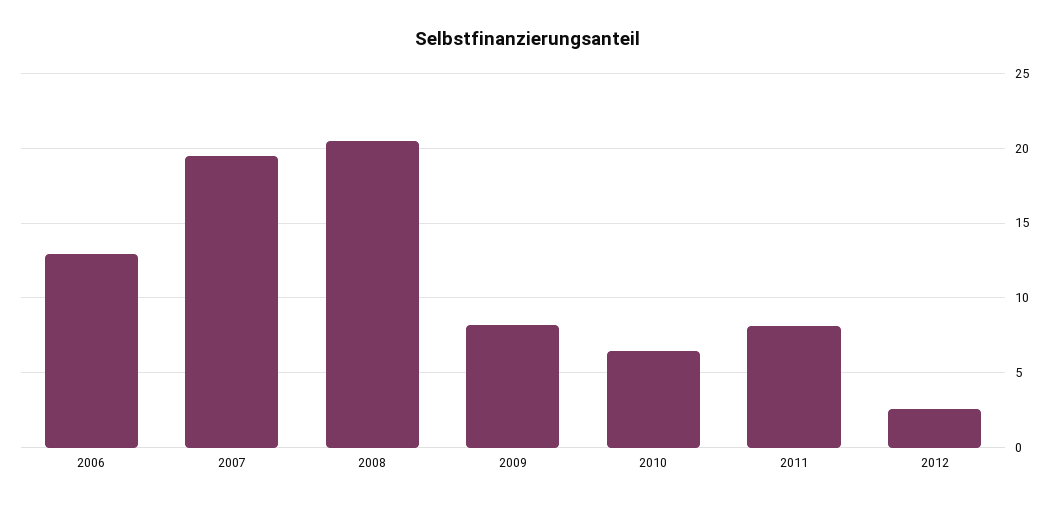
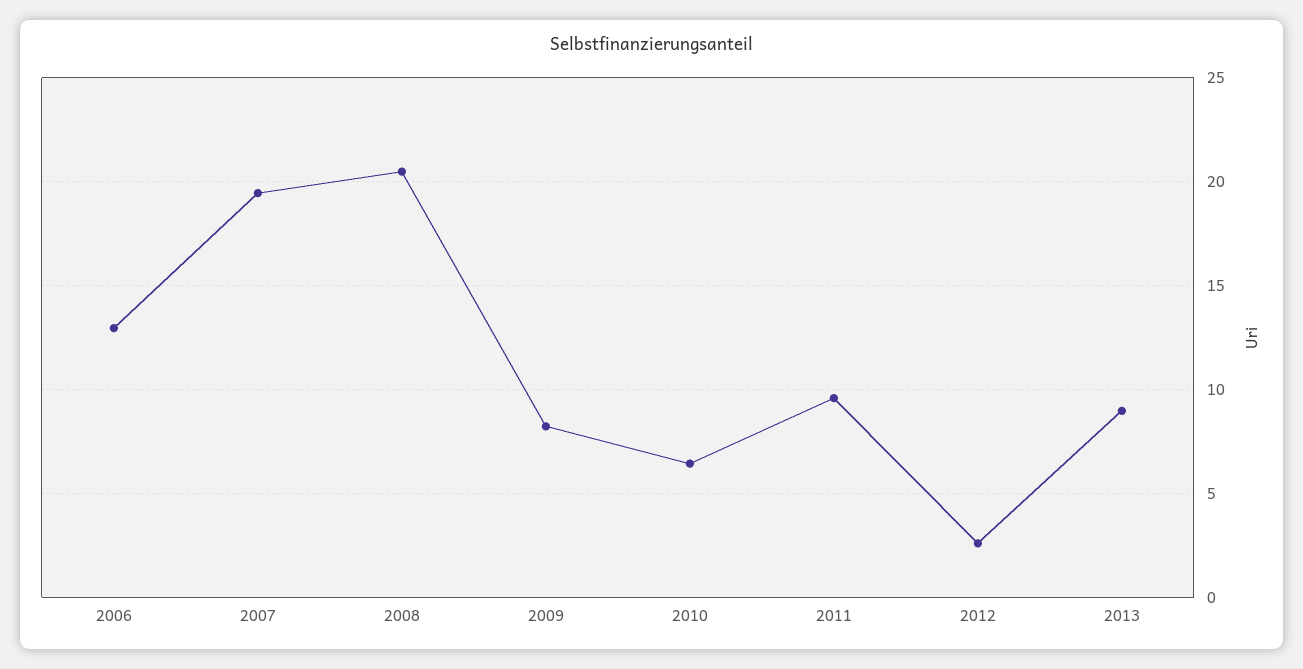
2011: 8 -> 9.5
2013: none -> 9

